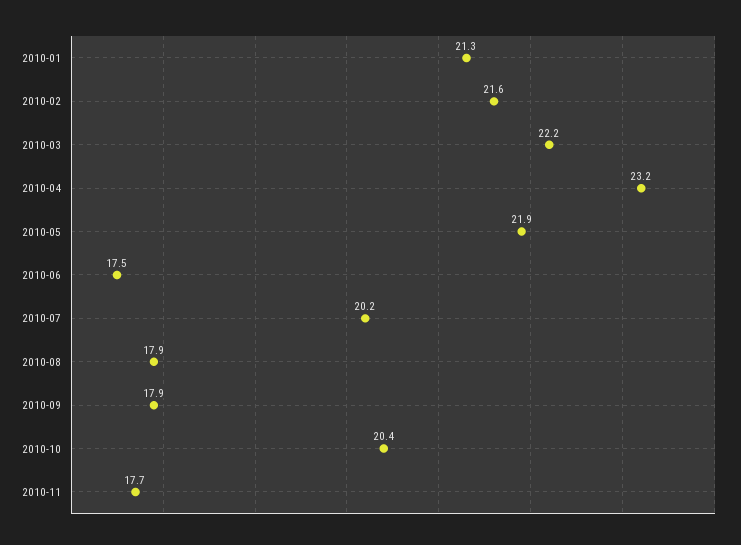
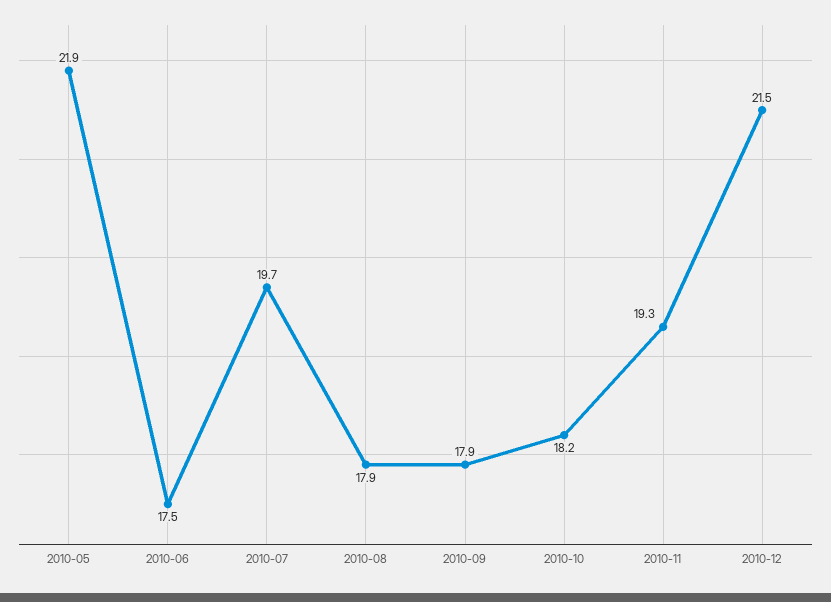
2010-01: 21.3 -> none
2010-02: 21.6 -> none
2010-03: 22.2 -> none
2010-04: 23.2 -> none
2010-07: 20.2 -> 19.7
2010-10: 20.4 -> 18.2
2010-11: 17.7 -> 19.3
2010-12: none -> 21.5

